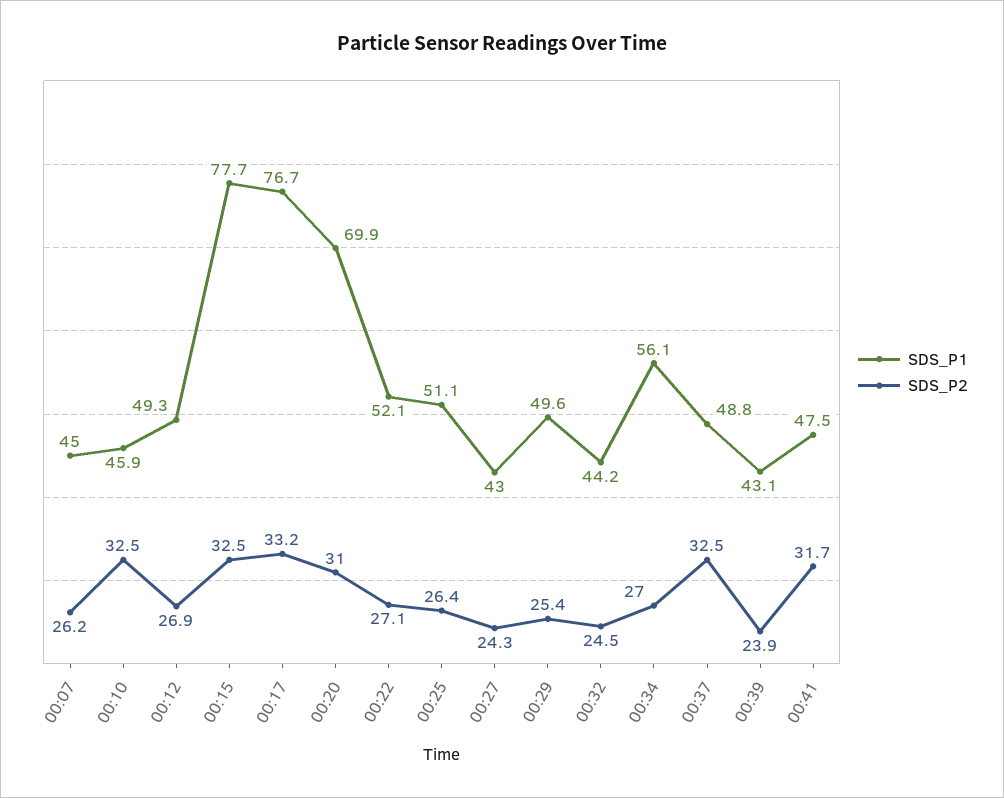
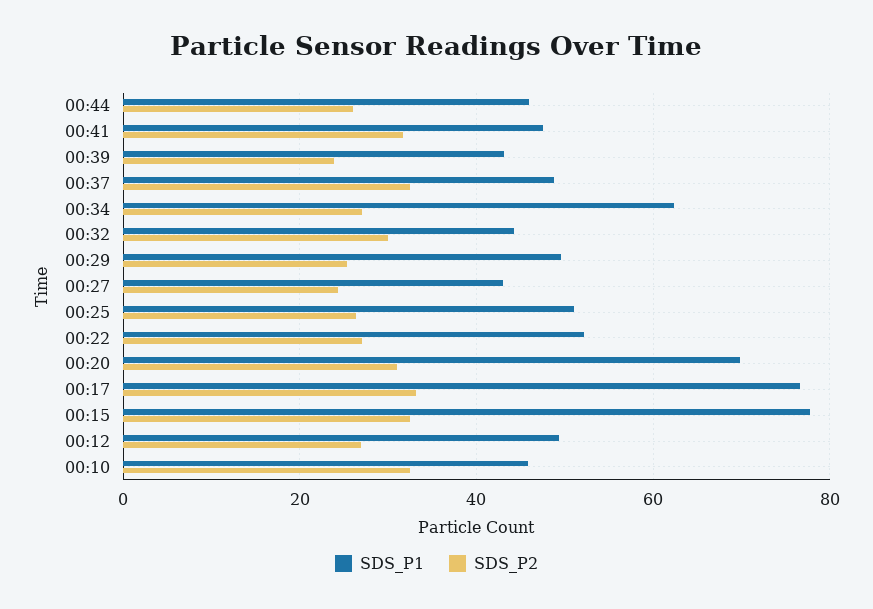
SDS_P1, 00:07: 45 -> none
SDS_P2, 00:07: 26.2 -> none
SDS_P2, 00:32: 24.5 -> 30
SDS_P1, 00:34: 56.1 -> 62
SDS_P1, 00:44: none -> 46
SDS_P2, 00:44: none -> 26

